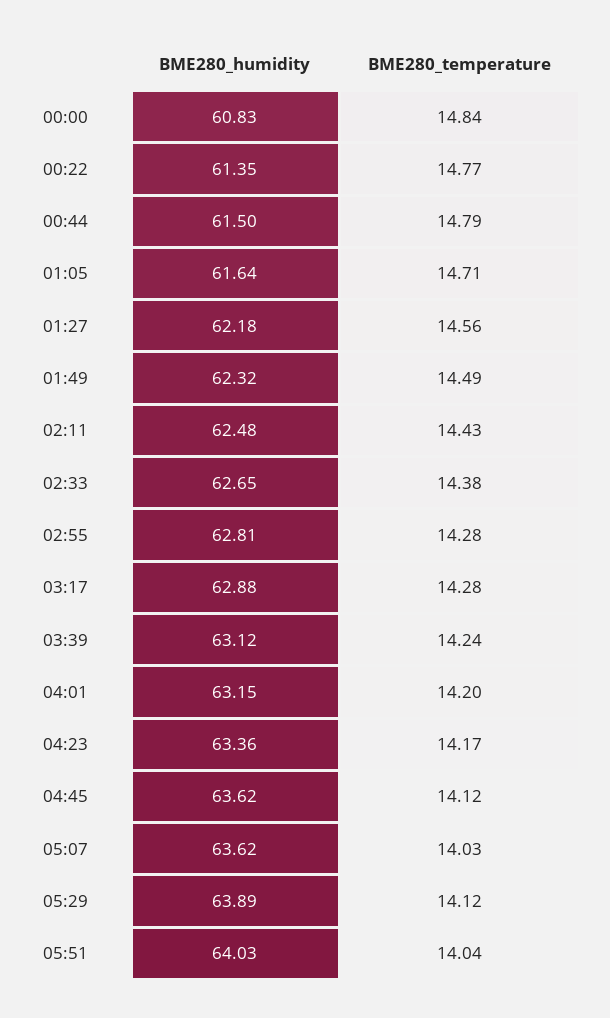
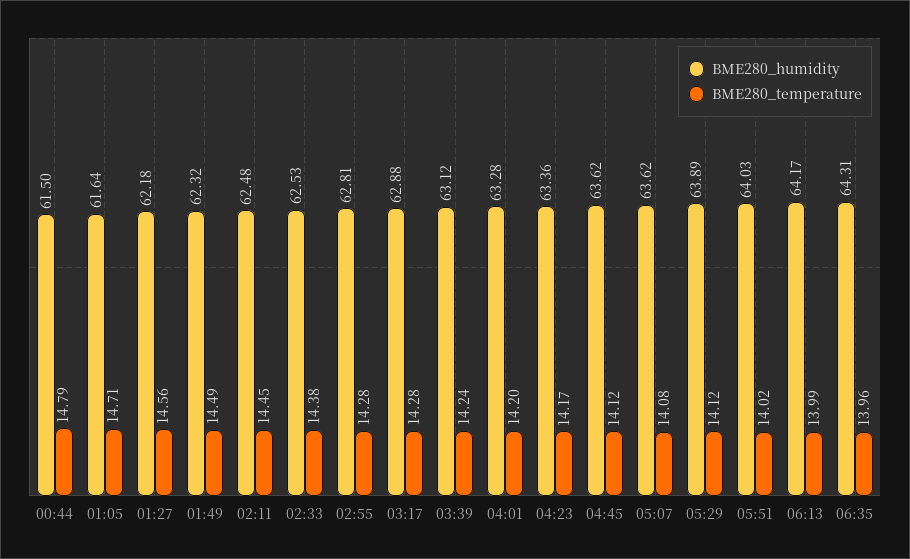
BME280_humidity, 00:00: 60.83 -> none
BME280_temperature, 00:00: 14.84 -> none
BME280_humidity, 00:22: 61.35 -> none
BME280_temperature, 00:22: 14.77 -> none
BME280_temperature, 02:11: 14.43 -> 14.45
BME280_humidity, 02:33: 62.65 -> 62.53
BME280_humidity, 04:01: 63.15 -> 63.28
BME280_temperature, 05:07: 14.03 -> 14.08
BME280_temperature, 05:51: 14.04 -> 14.02
BME280_humidity, 06:13: none -> 64.17
BME280_temperature, 06:13: none -> 13.99
BME280_humidity, 06:35: none -> 64.31
BME280_temperature, 06:35: none -> 13.96

